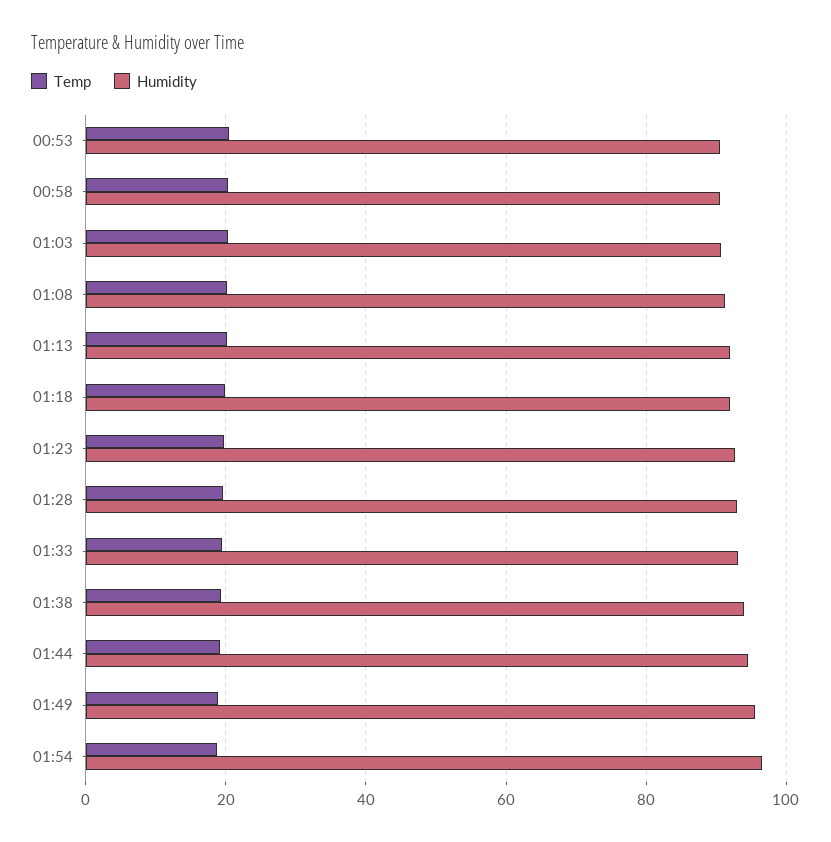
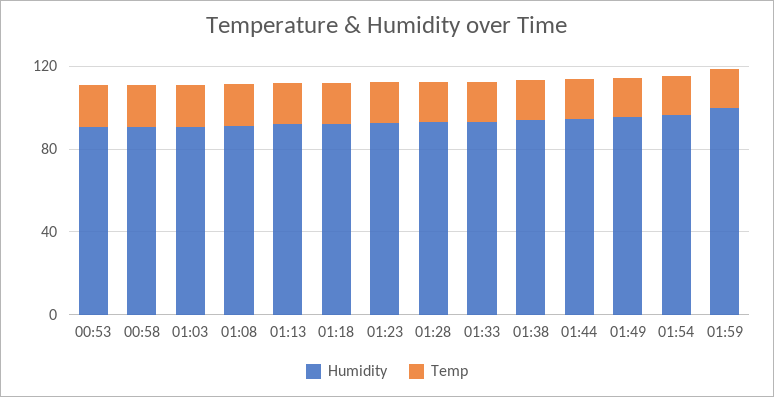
Humidity, 01:59: none -> 100
Temp, 01:59: none -> 20

